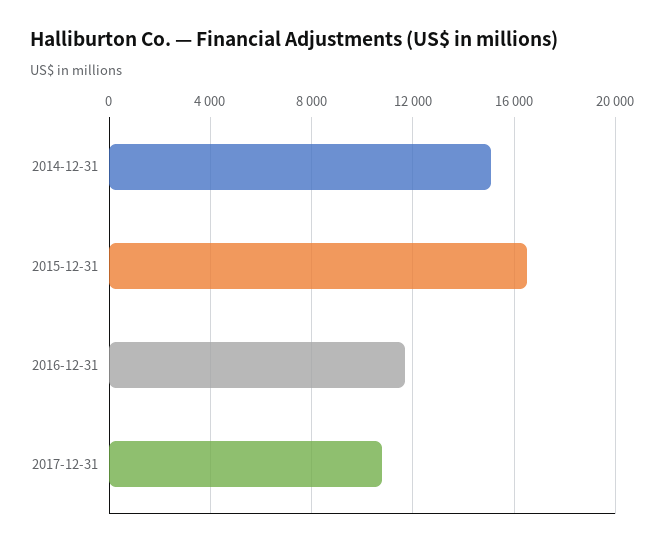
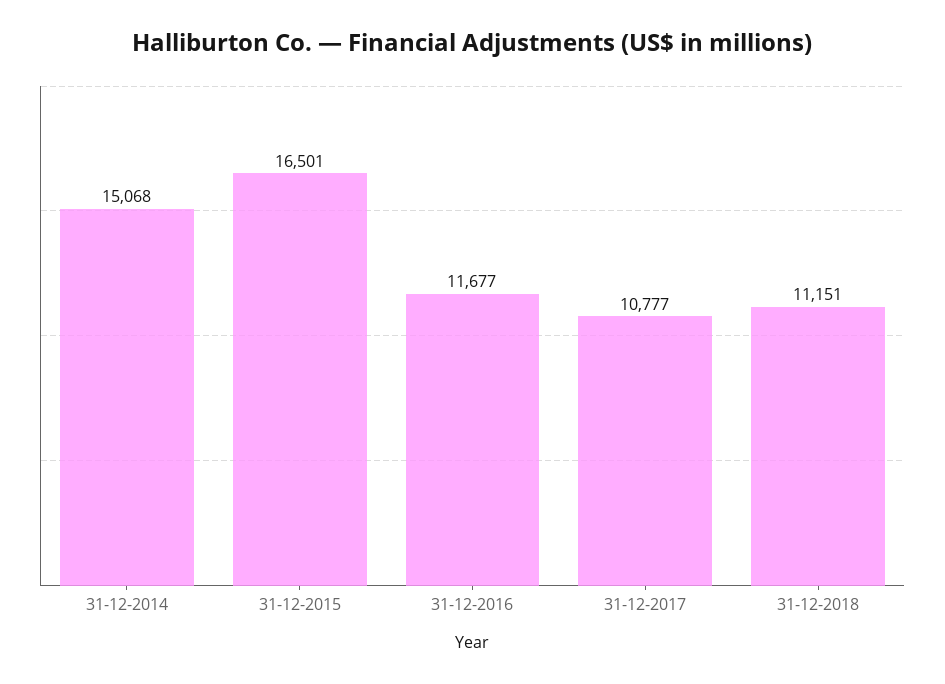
31-12-2018: none -> 11151

